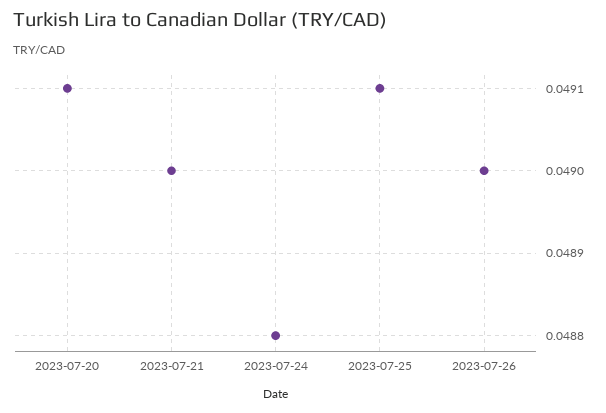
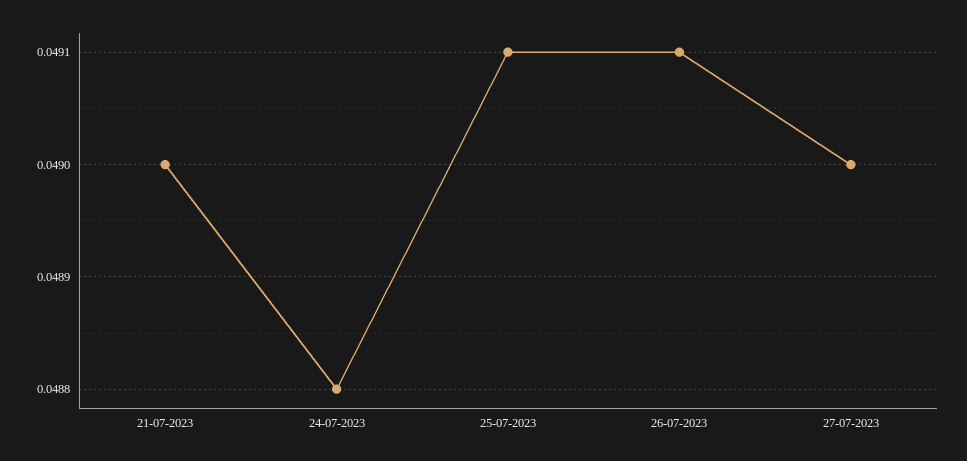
2023-07-20: 0.0491 -> none
2023-07-26: 0.049 -> 0.0491
27-07-2023: none -> 0.049

